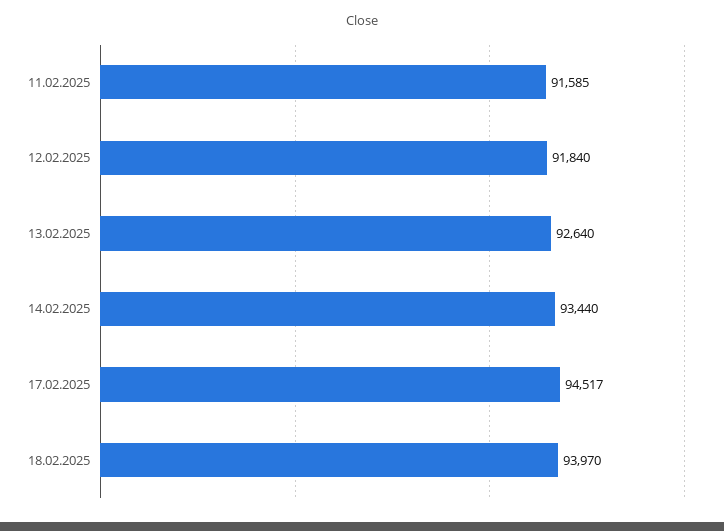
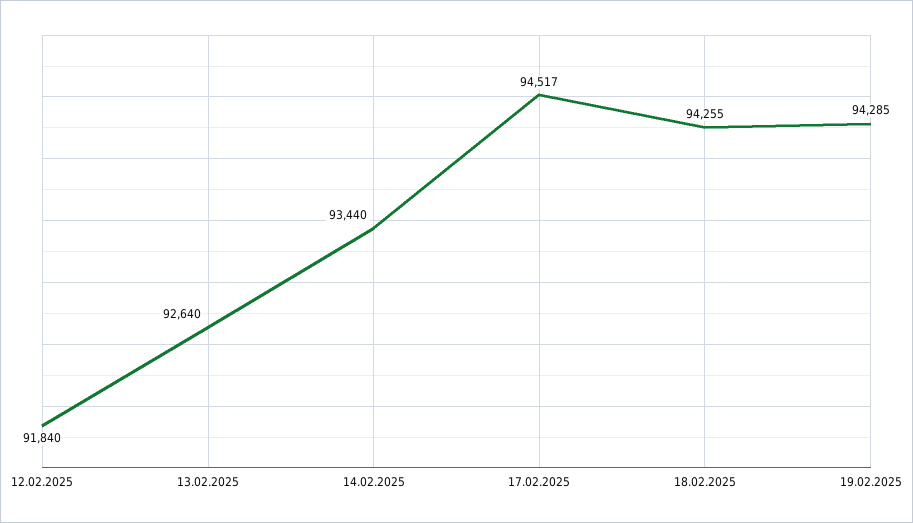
11.02.2025: 91585 -> none
18.02.2025: 93970 -> 94255
19.02.2025: none -> 94285

